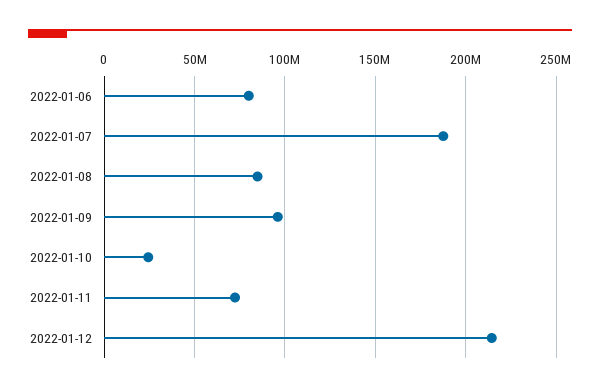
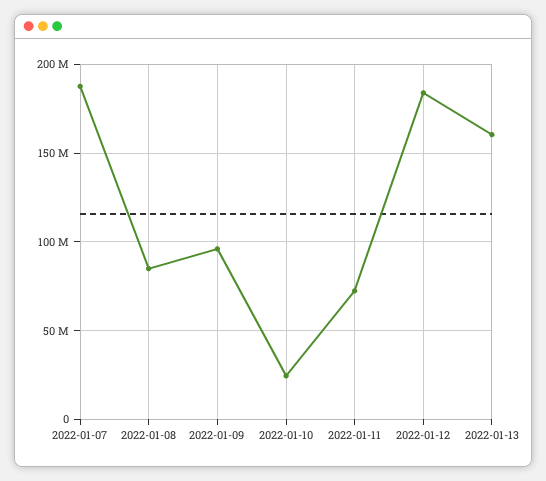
2022-01-06: 80000000 -> none
2022-01-12: 215000000 -> 185000000
2022-01-13: none -> 160000000

